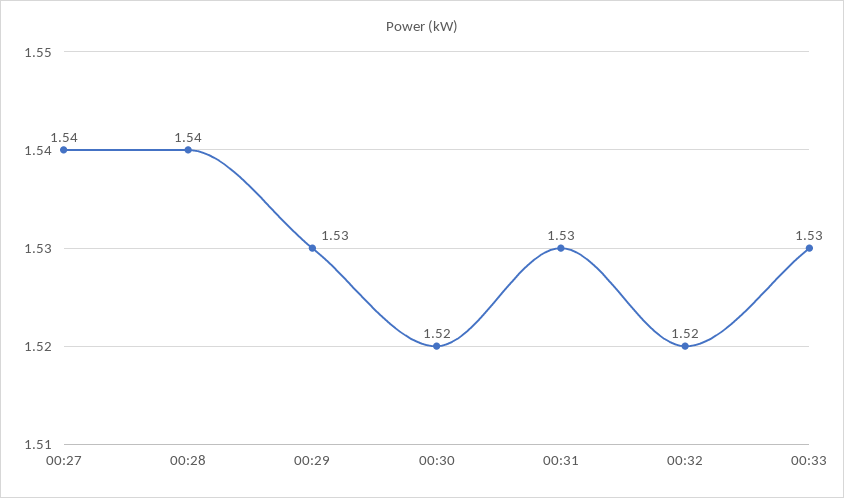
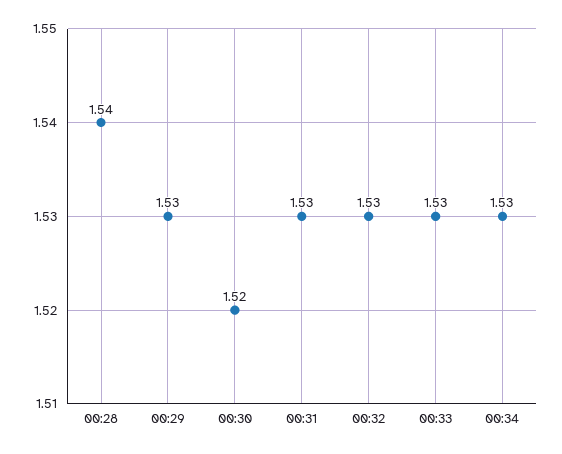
00:27: 1.54 -> none
00:32: 1.52 -> 1.53
00:34: none -> 1.53

